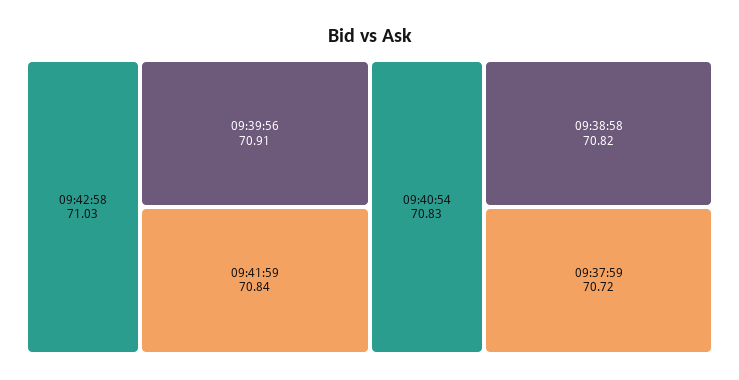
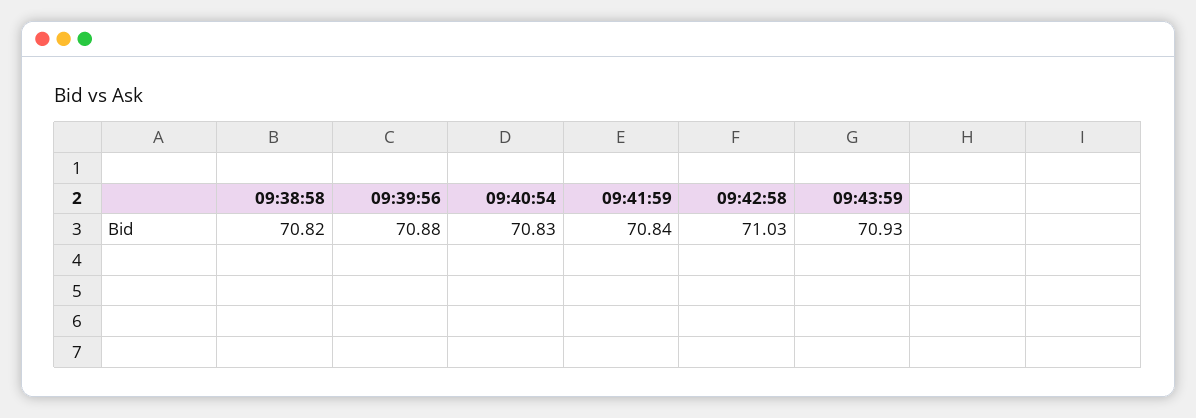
09:39:56: 70.91 -> 70.88
09:37:59: 70.72 -> none
09:43:59: none -> 70.93

